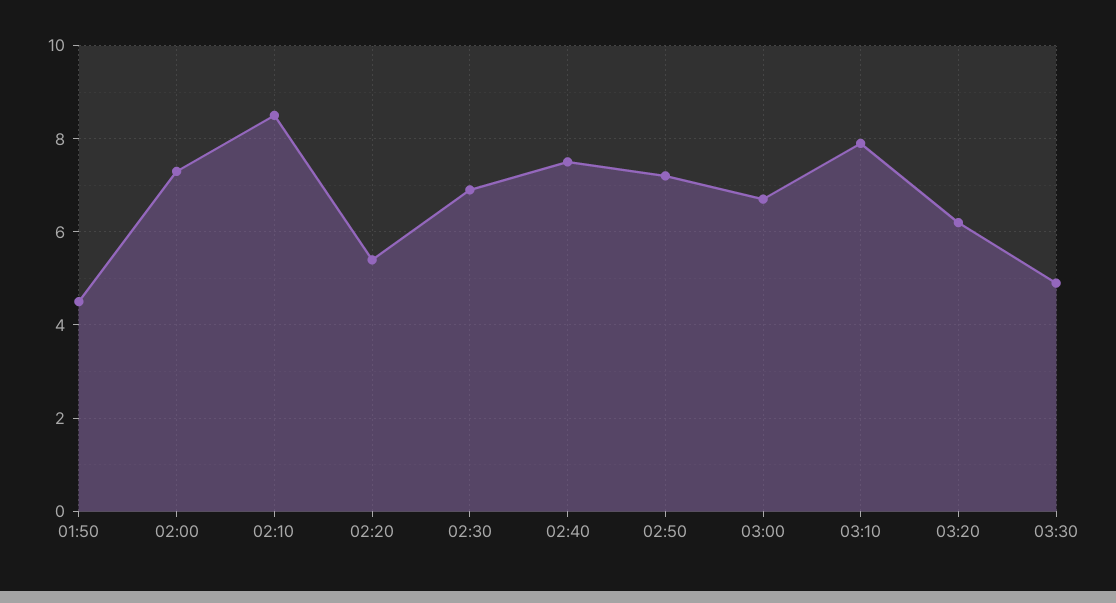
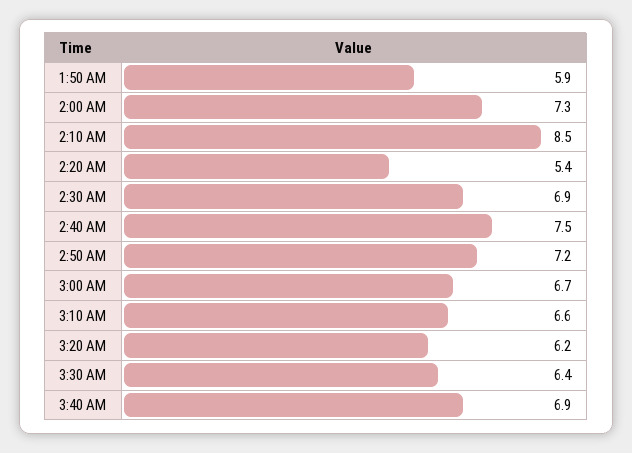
01:50: 4.5 -> 5.9
03:10: 8 -> 6.6
03:30: 5 -> 6.4
3:40 AM: none -> 6.9

